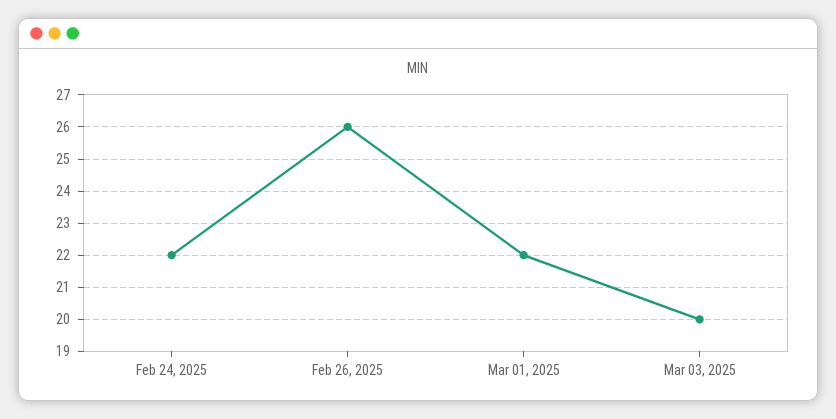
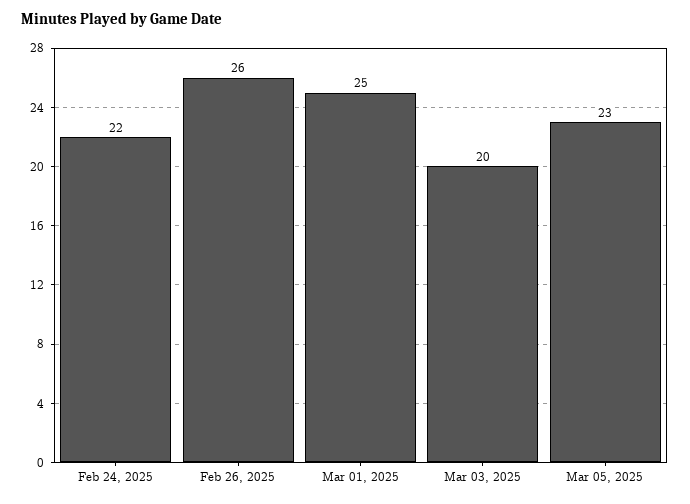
Mar 01, 2025: 22 -> 25
Mar 05, 2025: none -> 23

